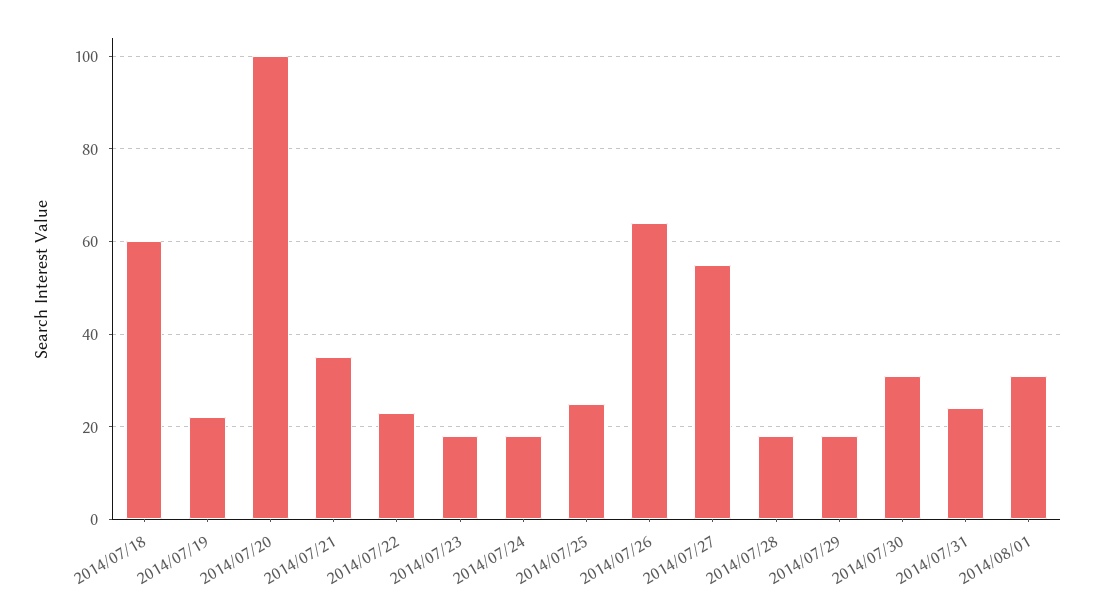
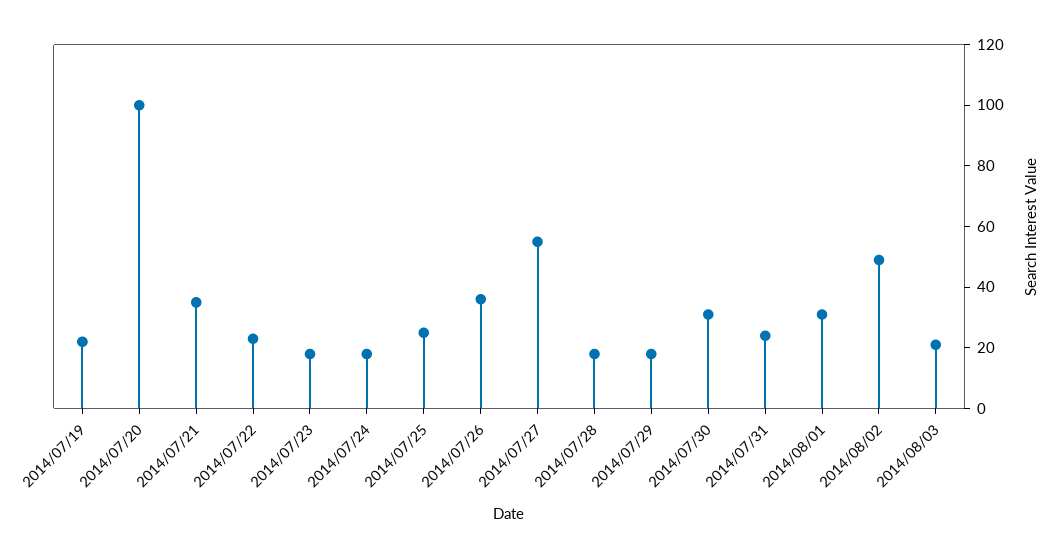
2014/07/18: 60 -> none
2014/07/26: 65 -> 35
2014/08/02: none -> 50
2014/08/03: none -> 20

